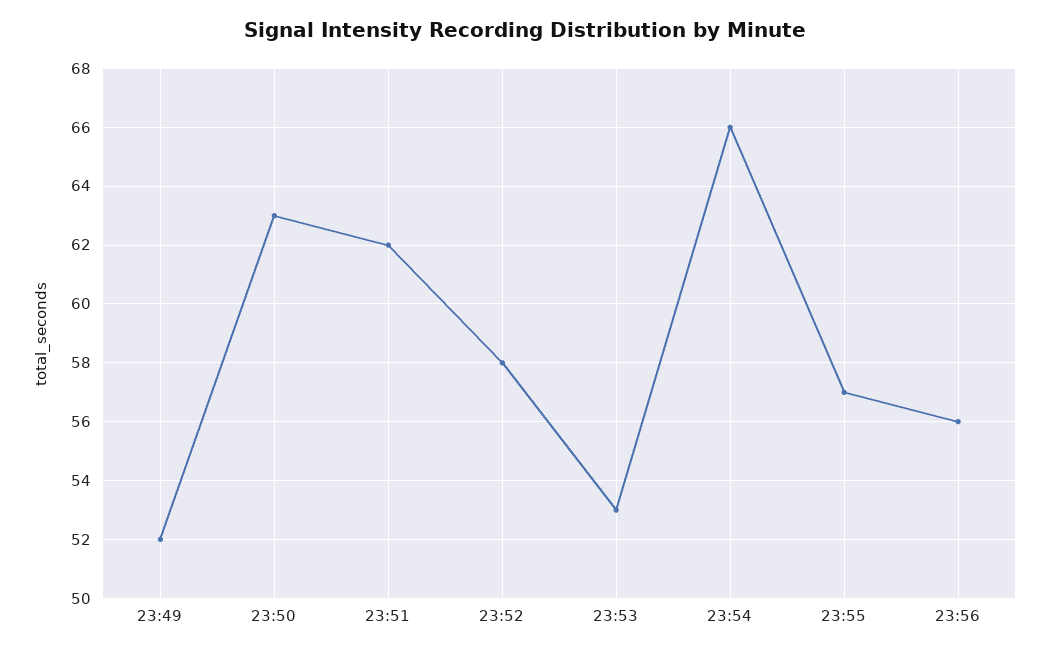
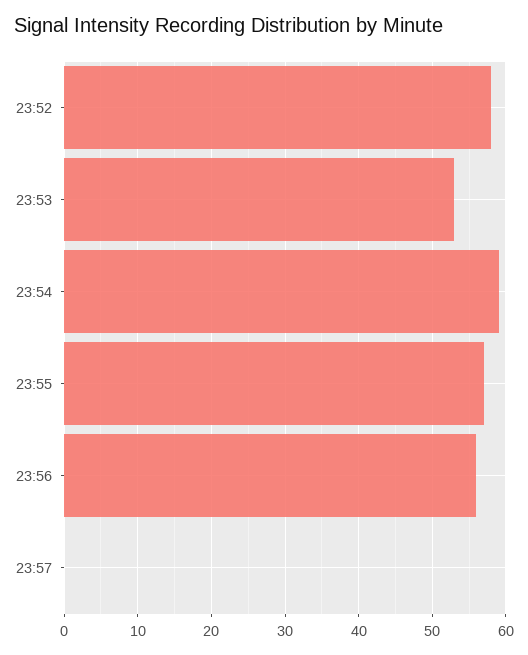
23:49: 52 -> none
23:50: 63 -> none
23:51: 62 -> none
23:54: 66 -> 59
23:57: none -> 0

